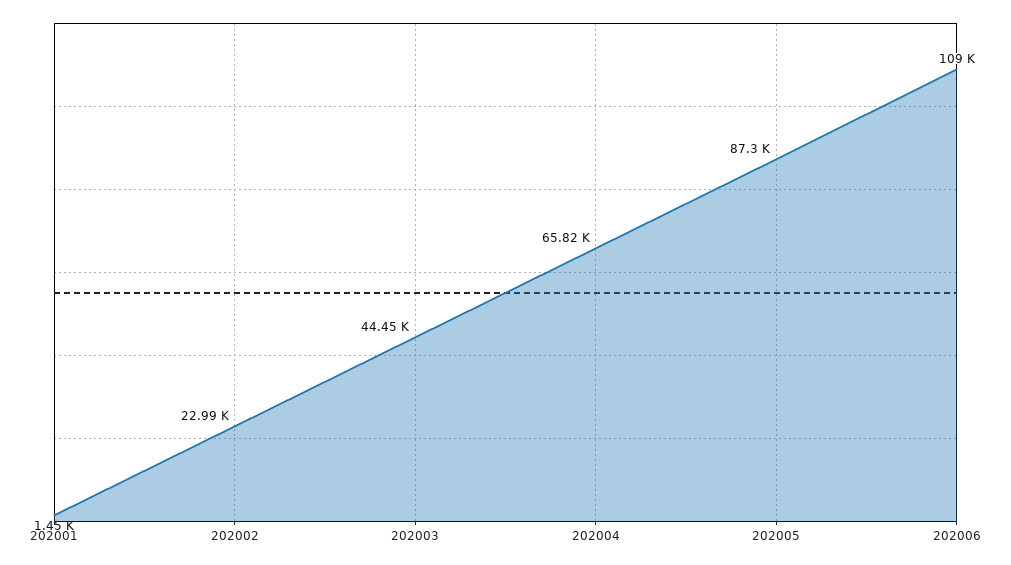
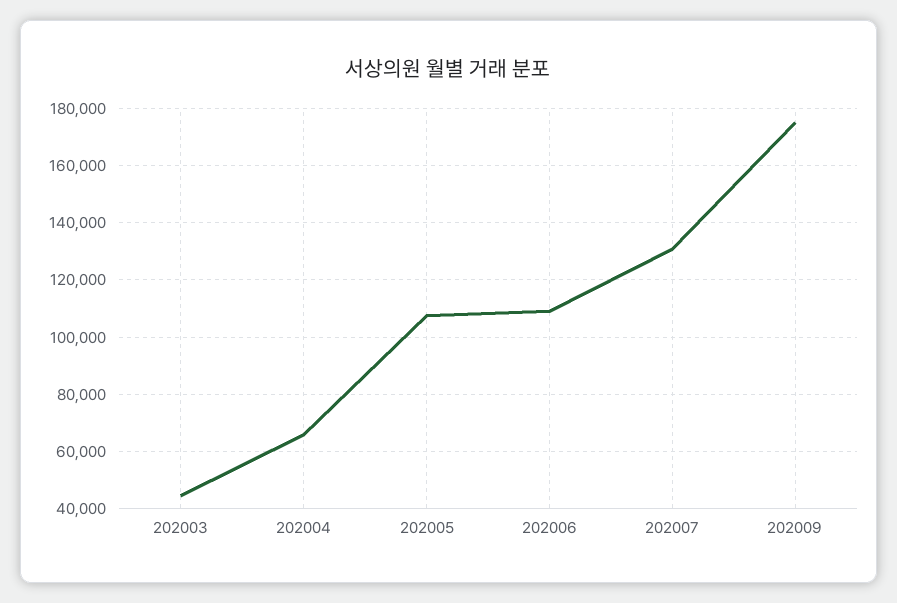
202001: 1450 -> none
202002: 22990 -> none
202005: 87300 -> 107500
202007: none -> 130000
202009: none -> 175000

